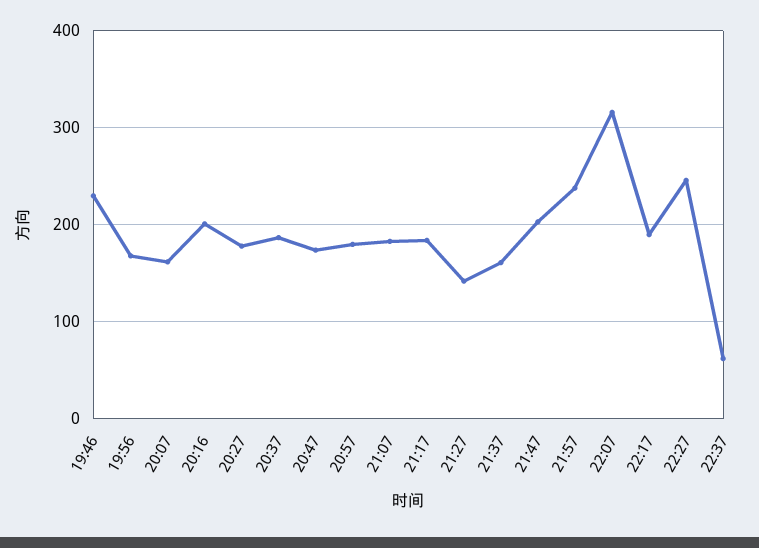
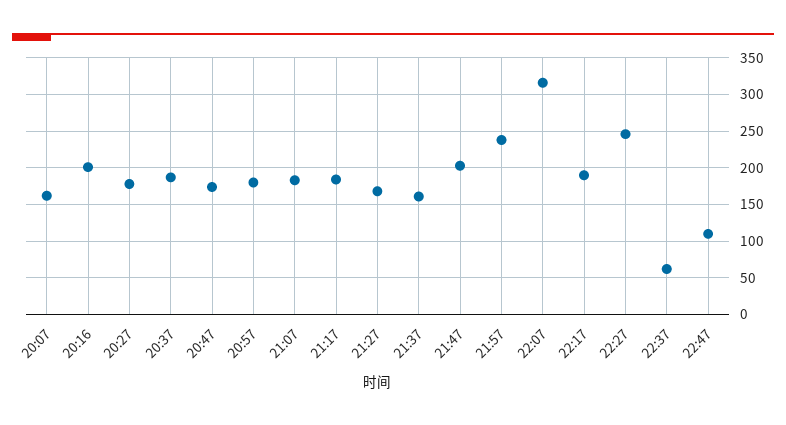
19:46: 230 -> none
19:56: 170 -> none
21:27: 140 -> 170
22:47: none -> 110

